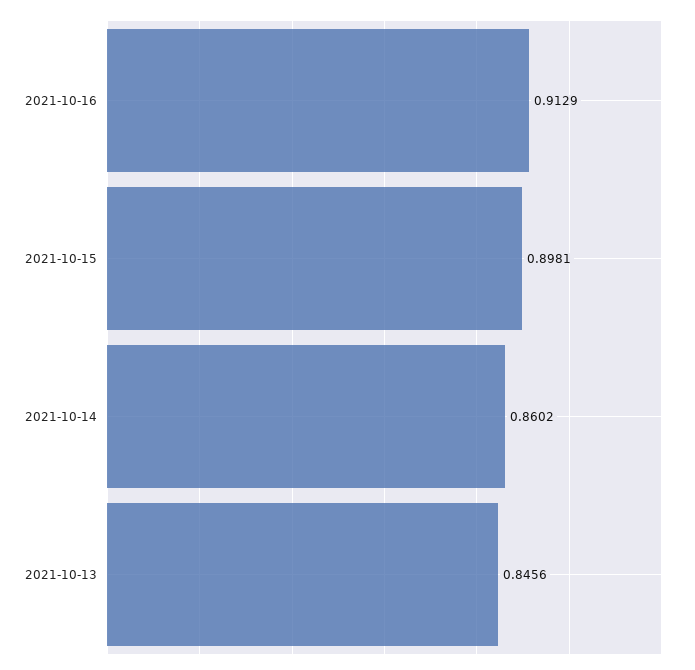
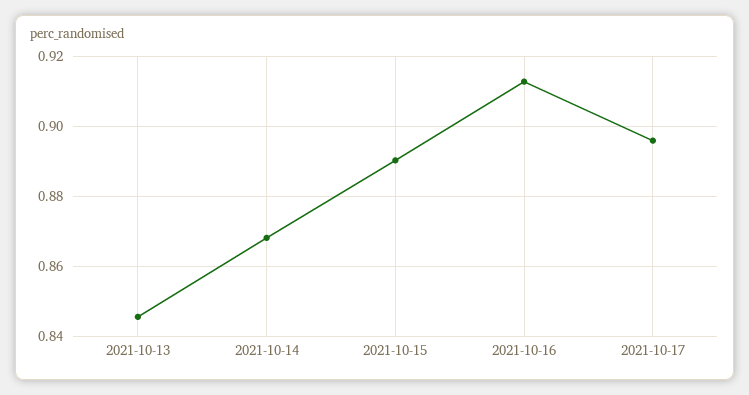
2021-10-15: 0.8981 -> 0.89
2021-10-14: 0.8602 -> 0.868
2021-10-17: none -> 0.896

